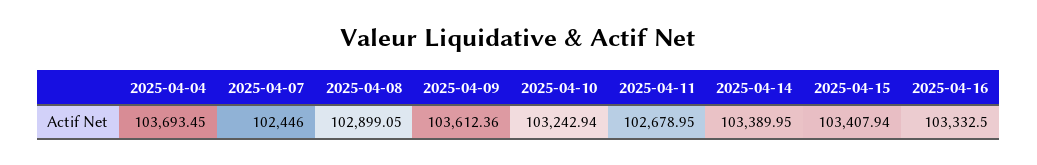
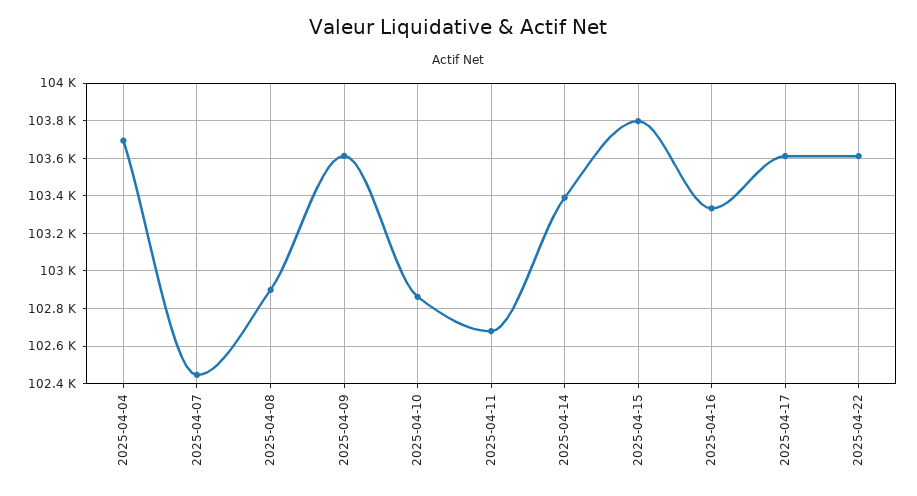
2025-04-10: 103242.94 -> 102850
2025-04-15: 103407.94 -> 103800
2025-04-17: none -> 103600
2025-04-22: none -> 103600

